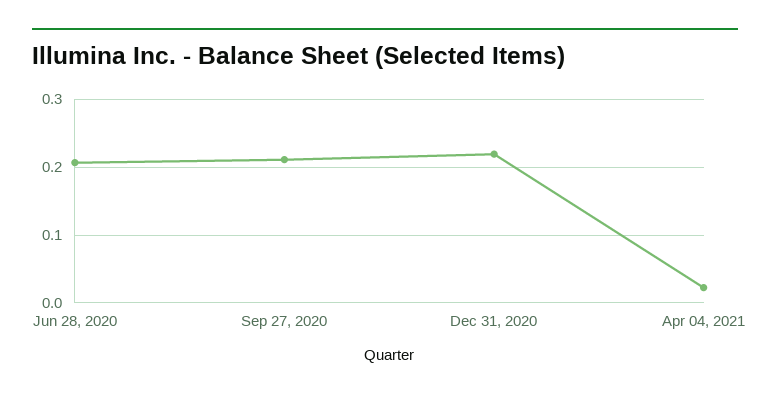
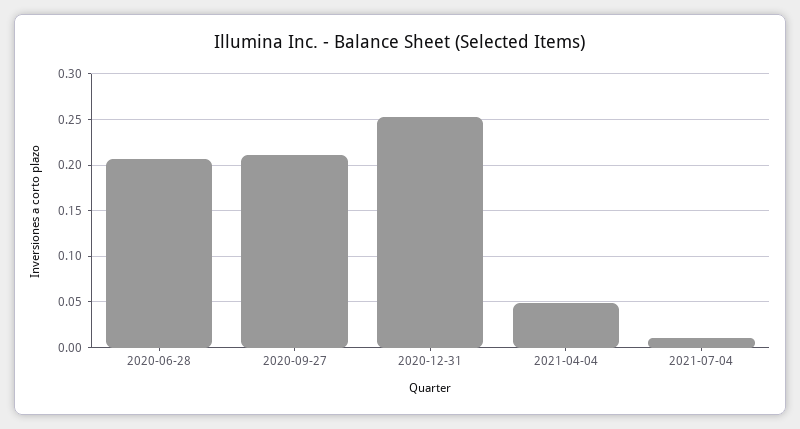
Dec 31, 2020: 0.22 -> 0.25
Apr 04, 2021: 0.02 -> 0.05
2021-07-04: none -> 0.01

